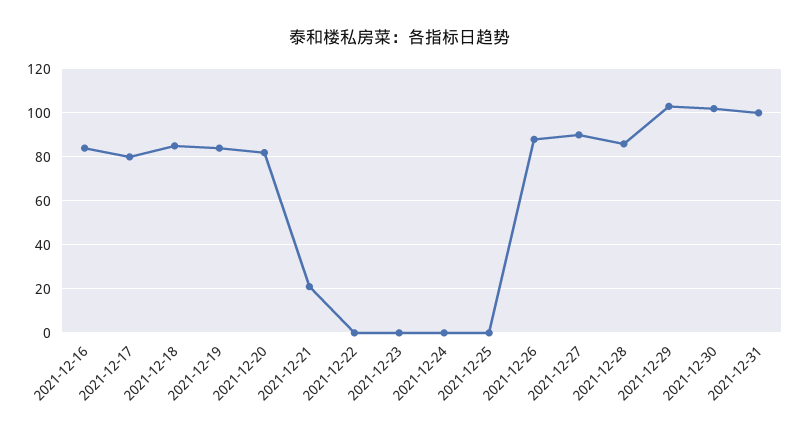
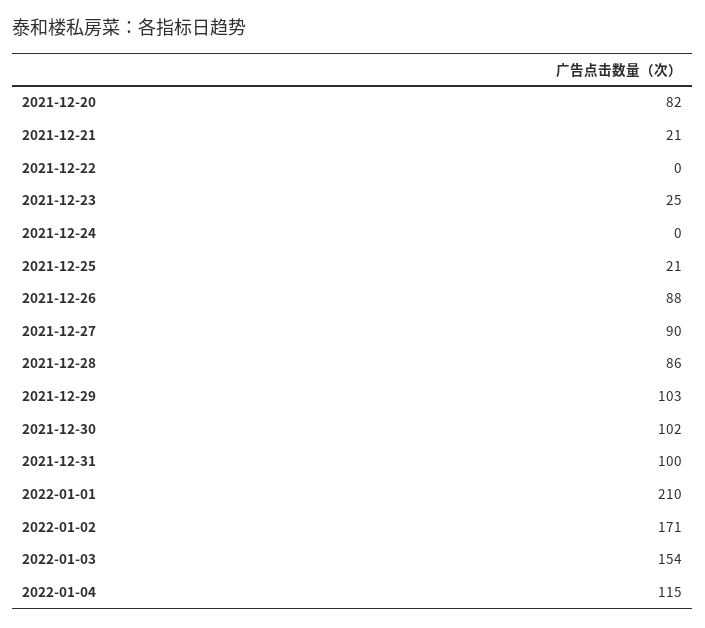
2021-12-16: 85 -> none
2021-12-17: 80 -> none
2021-12-18: 85 -> none
2021-12-19: 85 -> none
2021-12-23: 0 -> 25
2021-12-25: 0 -> 21
2022-01-01: none -> 210
2022-01-02: none -> 171
2022-01-03: none -> 154
2022-01-04: none -> 115

